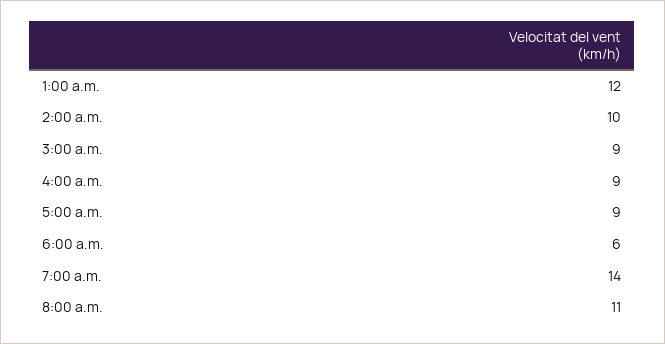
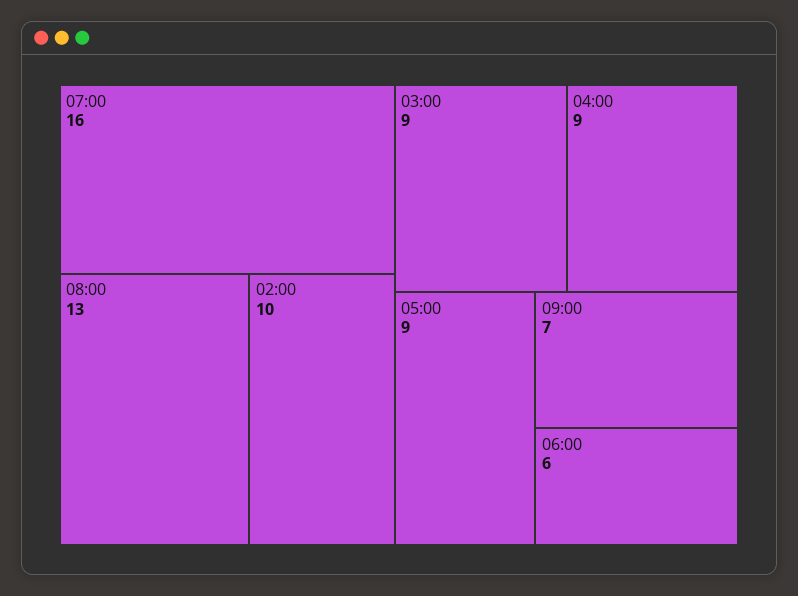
1:00 a.m.: 12 -> none
7:00 a.m.: 14 -> 16
8:00 a.m.: 11 -> 13
09:00: none -> 7

